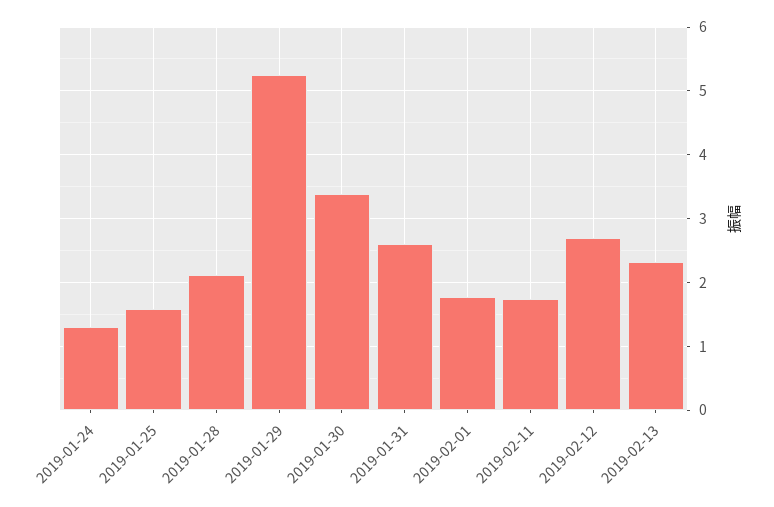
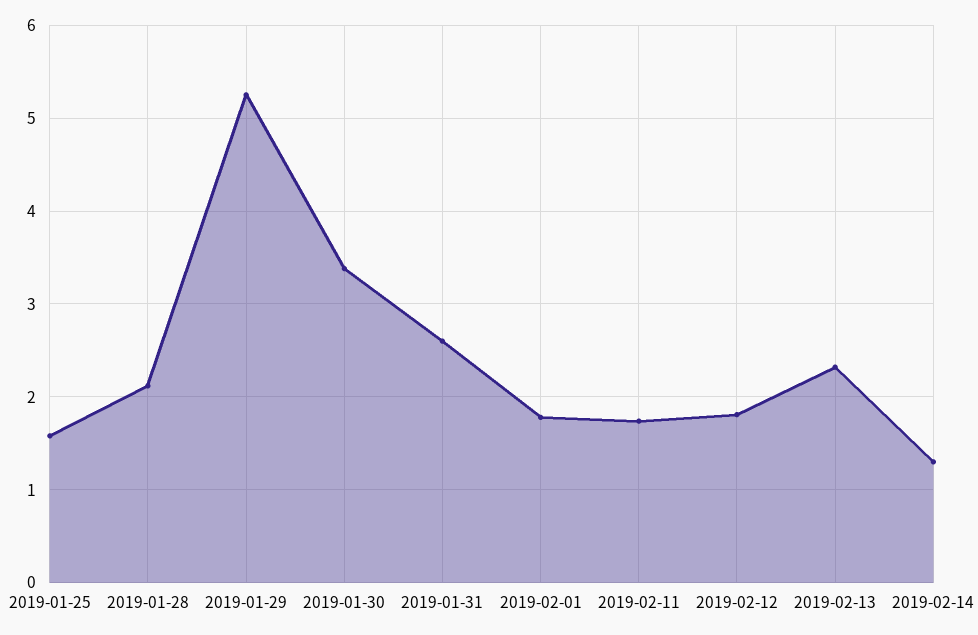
2019-01-24: 1.3 -> none
2019-02-12: 2.7 -> 1.8
2019-02-14: none -> 1.3

